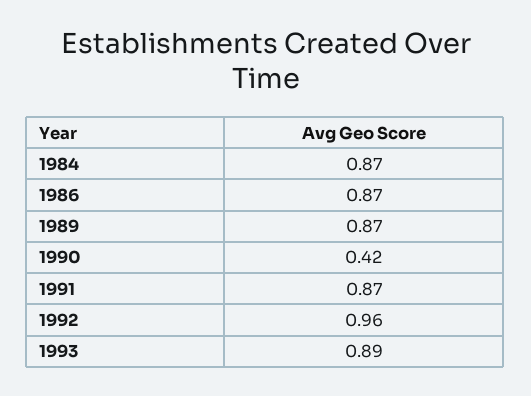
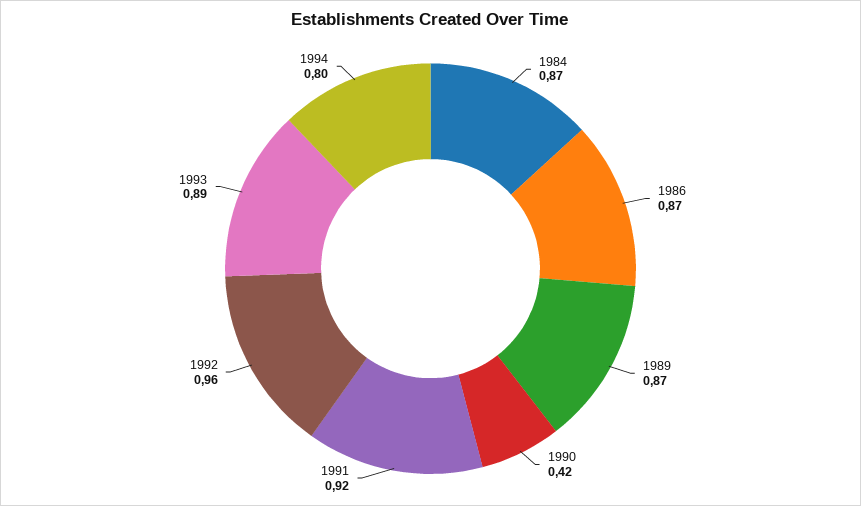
1991: 0.87 -> 0.92
1994: none -> 0.8

